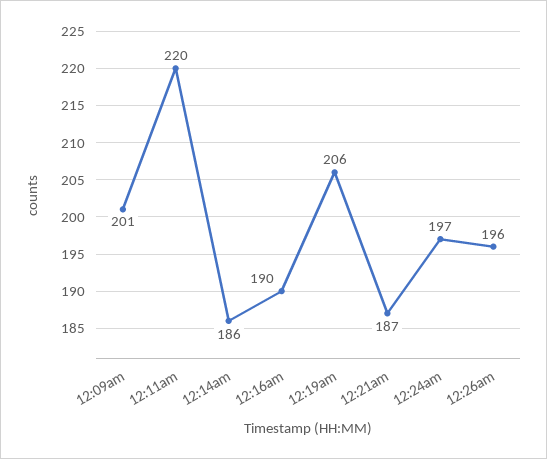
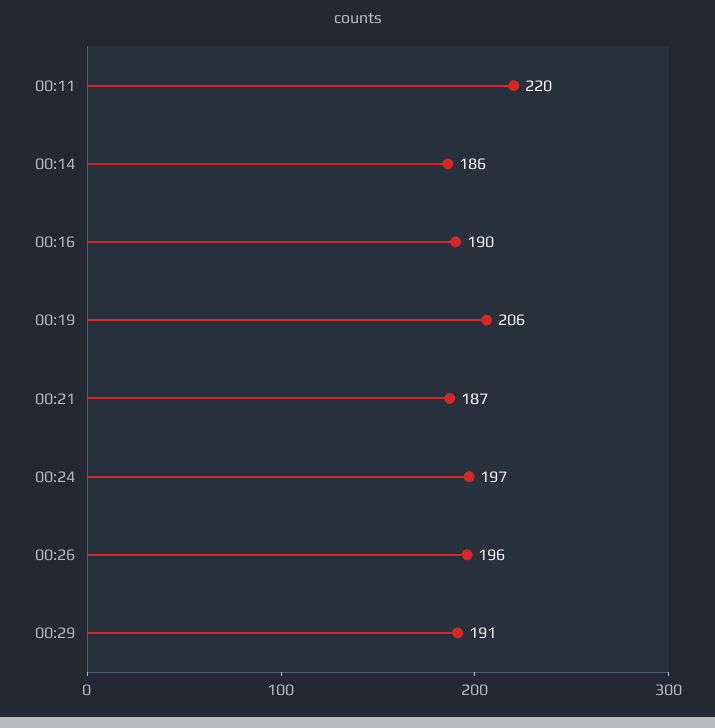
12:09am: 201 -> none
00:29: none -> 191

